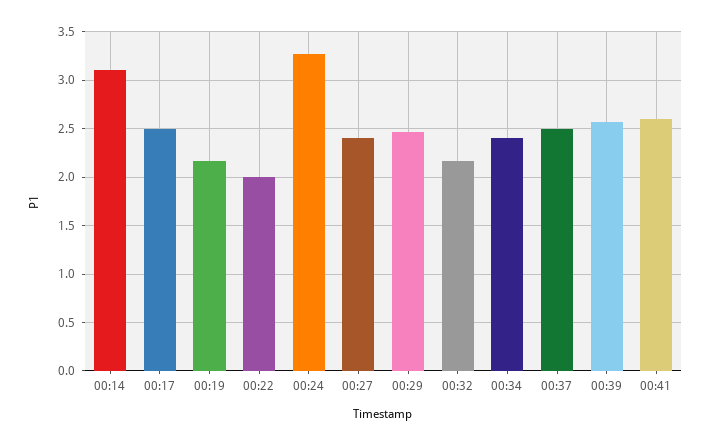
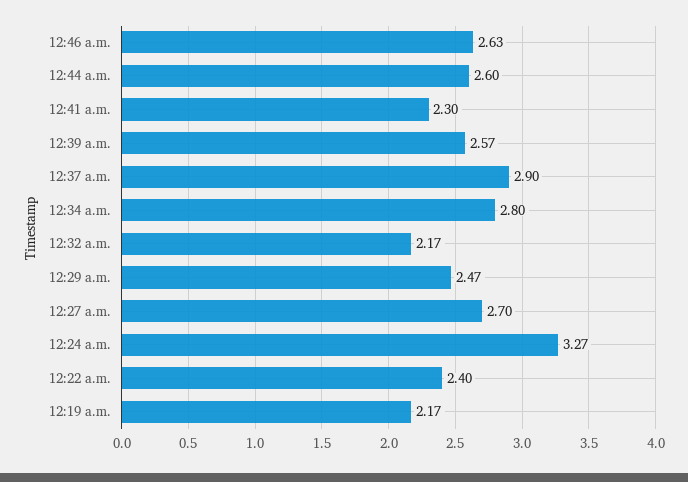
00:14: 3.1 -> none
00:17: 2.5 -> none
00:22: 2 -> 2.4
00:27: 2.4 -> 2.7
00:34: 2.4 -> 2.8
00:37: 2.5 -> 2.9
00:41: 2.6 -> 2.3
12:46 a.m.: none -> 2.63
12:44 a.m.: none -> 2.6

